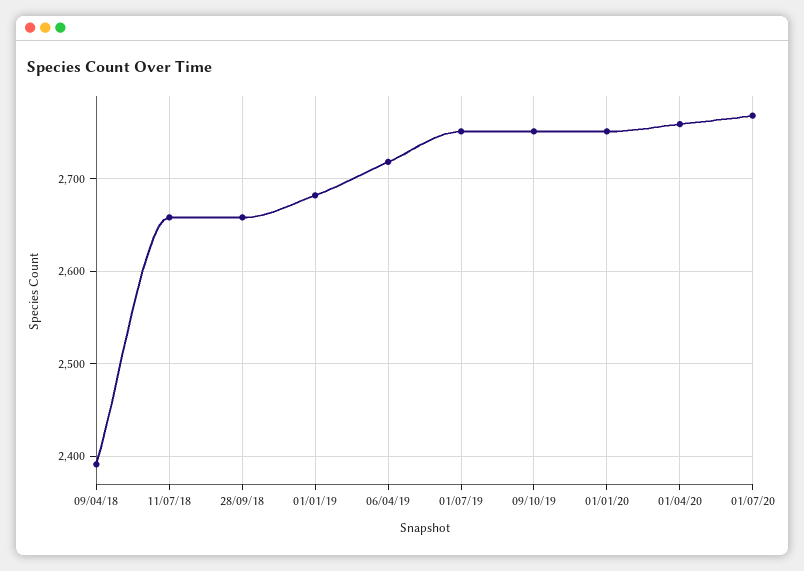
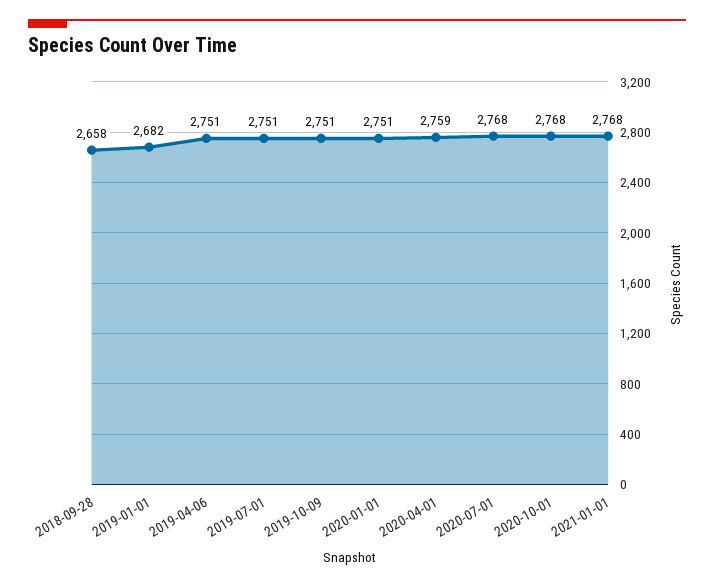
09/04/18: 2390 -> none
11/07/18: 2660 -> none
06/04/19: 2720 -> 2751
2020-10-01: none -> 2768
2021-01-01: none -> 2768

